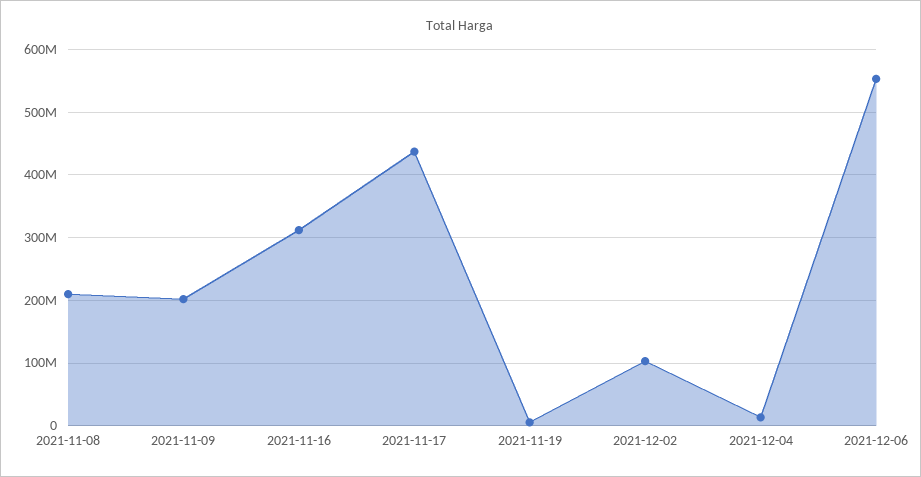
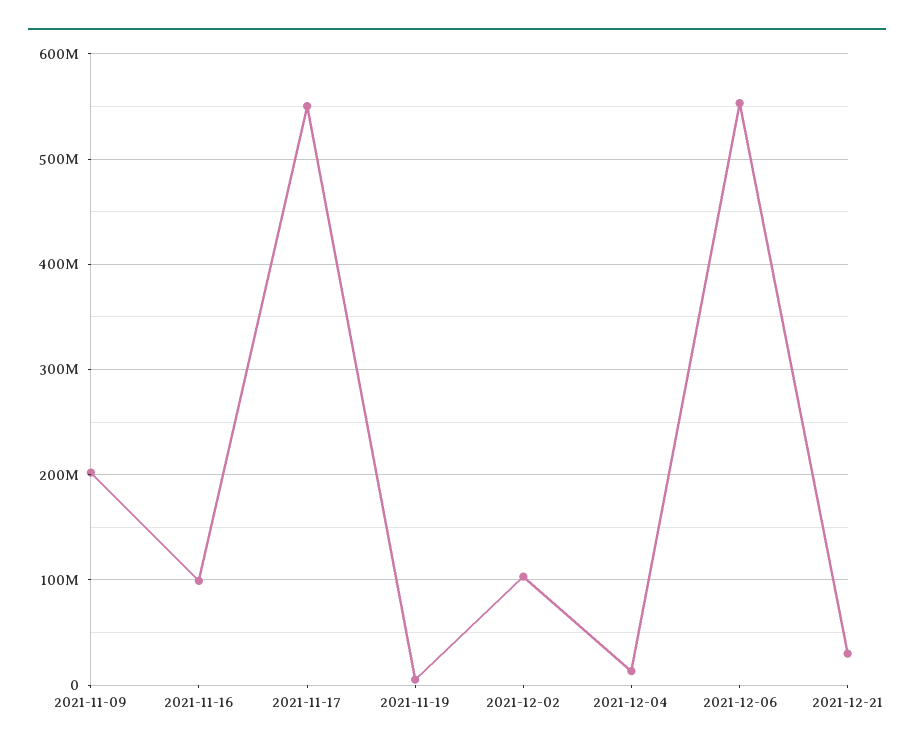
2021-11-08: 210000000 -> none
2021-11-16: 310000000 -> 100000000
2021-11-17: 440000000 -> 550000000
2021-12-21: none -> 30000000

